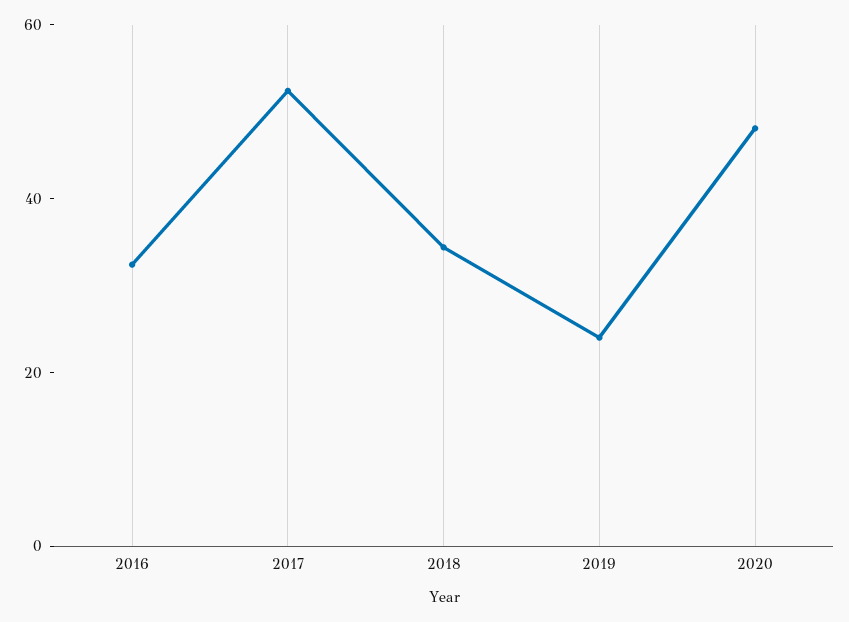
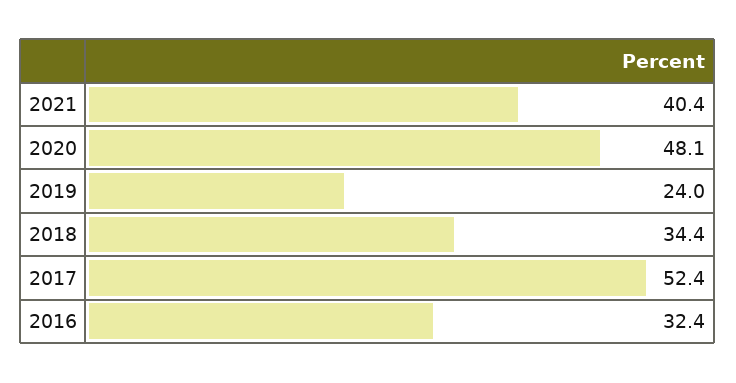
2021: none -> 40.4

